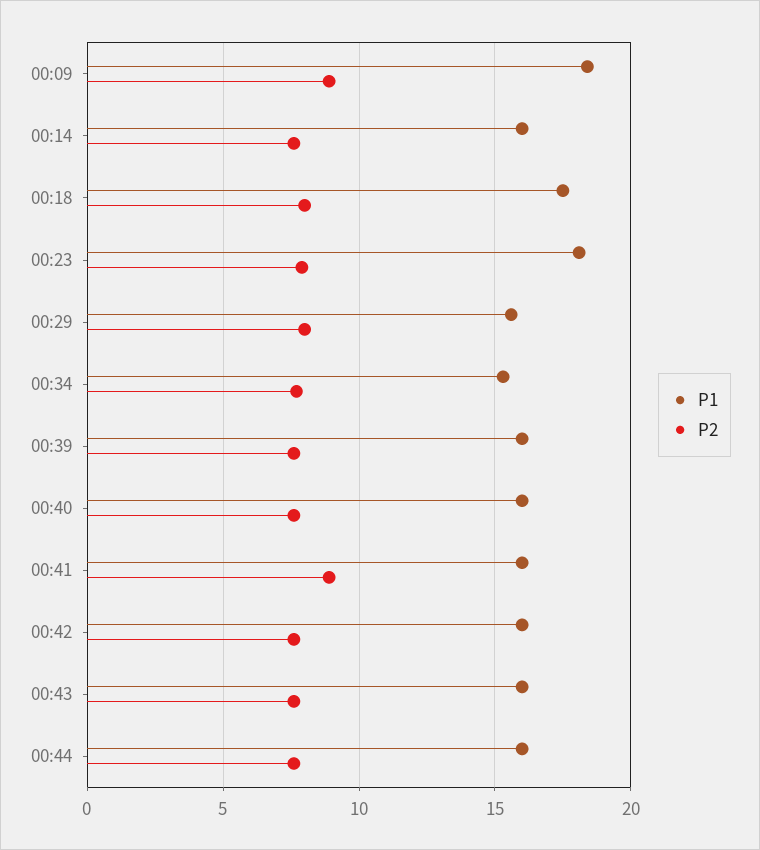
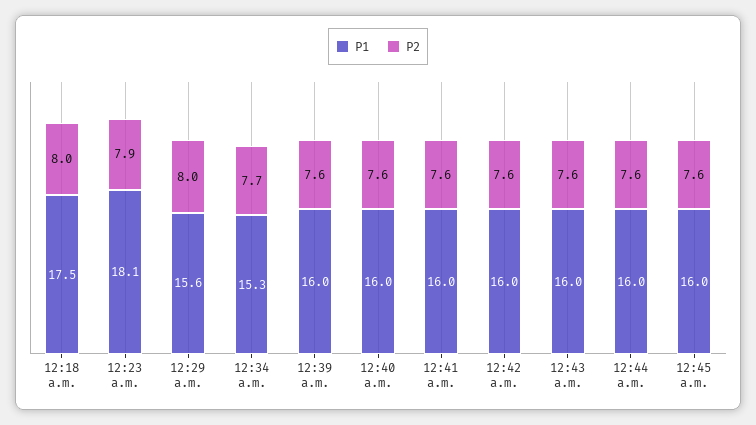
P1, 00:09: 18.5 -> none
P2, 00:09: 9 -> none
P1, 00:14: 16 -> none
P2, 00:14: 7.5 -> none
P2, 00:41: 9 -> 7.6
P1, 12:45 a.m.: none -> 16
P2, 12:45 a.m.: none -> 7.6

